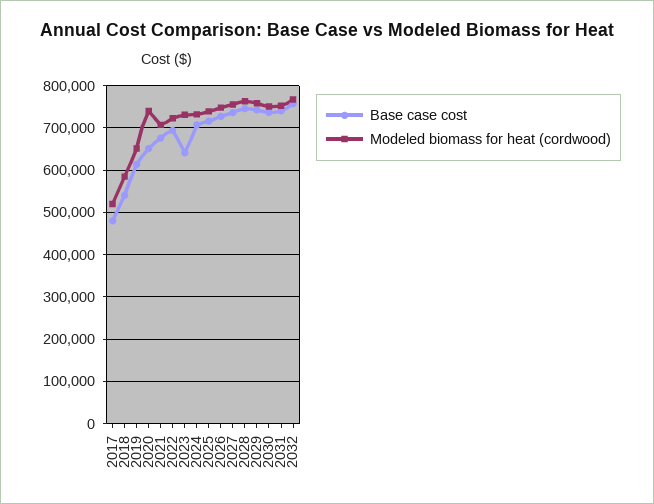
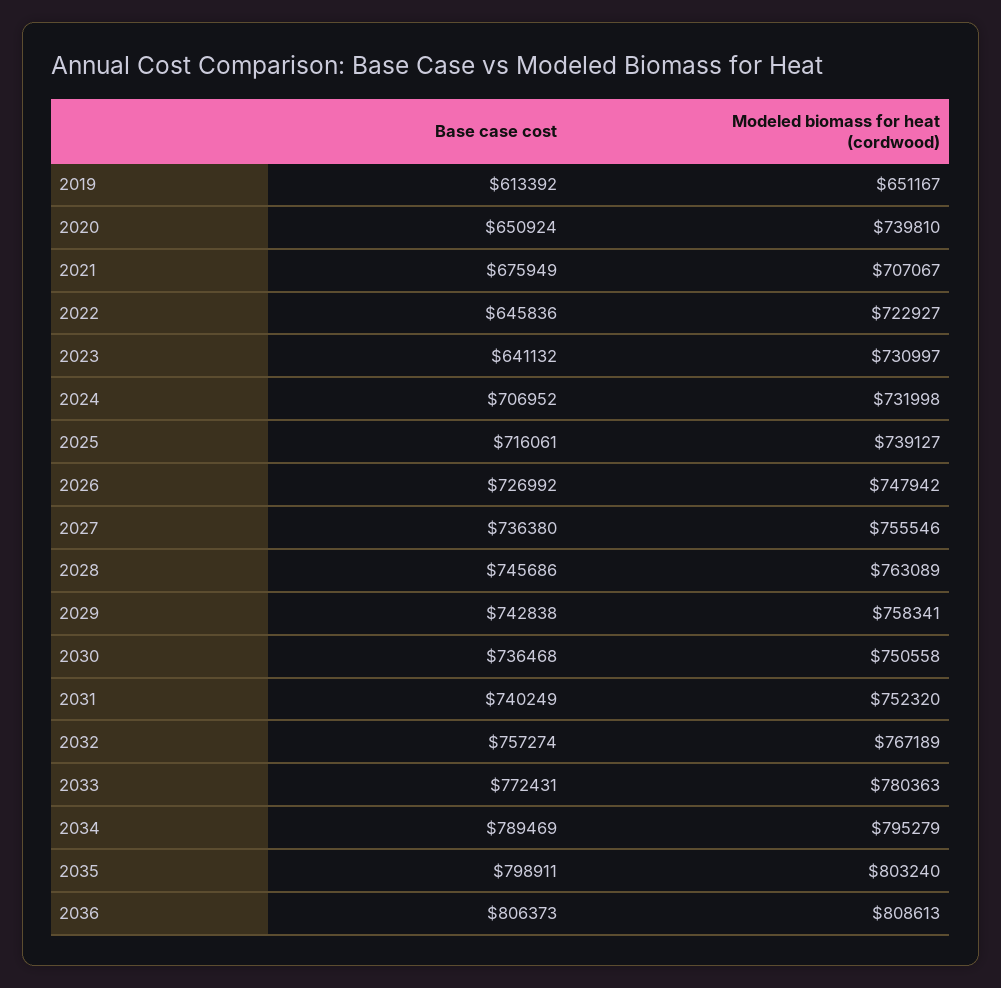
Base case cost, 2017: 480000 -> none
Modeled biomass for heat (cordwood), 2017: 520000 -> none
Base case cost, 2018: 540000 -> none
Modeled biomass for heat (cordwood), 2018: 580000 -> none
Base case cost, 2022: 700000 -> 645836
Base case cost, 2033: none -> 772431
Modeled biomass for heat (cordwood), 2033: none -> 780363
Base case cost, 2034: none -> 789469
Modeled biomass for heat (cordwood), 2034: none -> 795279
Base case cost, 2035: none -> 798911
Modeled biomass for heat (cordwood), 2035: none -> 803240
Base case cost, 2036: none -> 806373
Modeled biomass for heat (cordwood), 2036: none -> 808613

